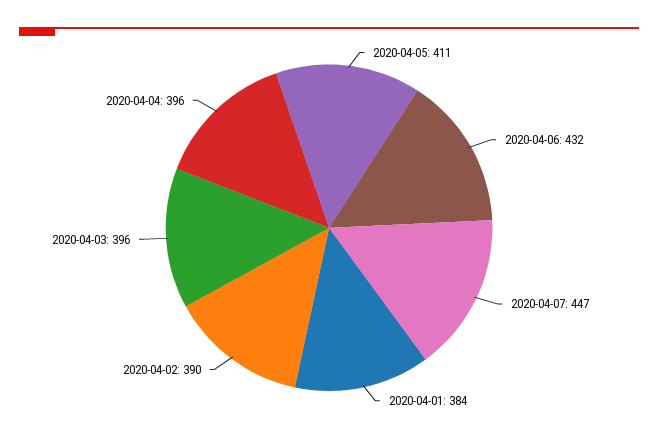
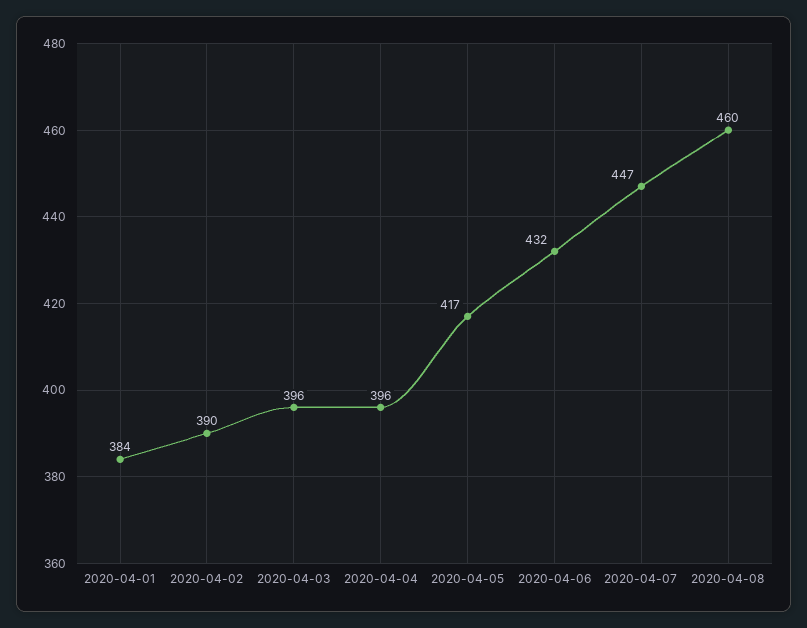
2020-04-05: 411 -> 417
2020-04-08: none -> 460

